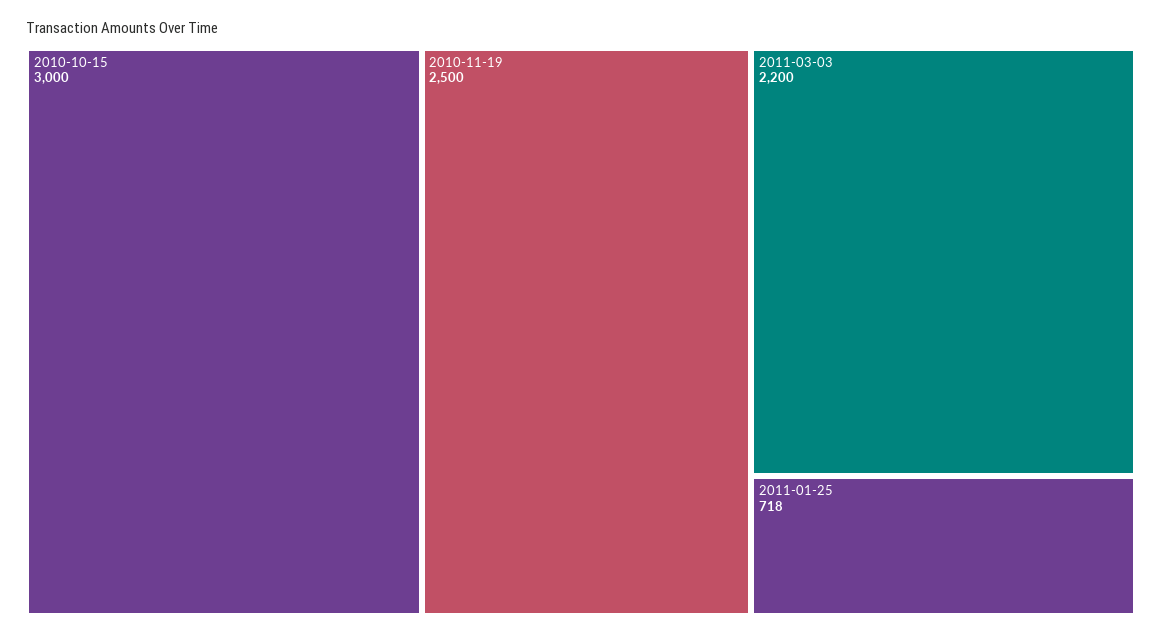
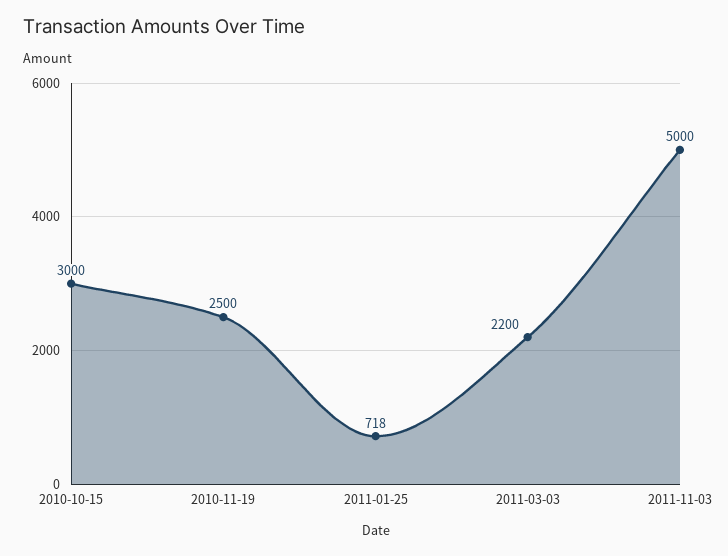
2011-11-03: none -> 5000

